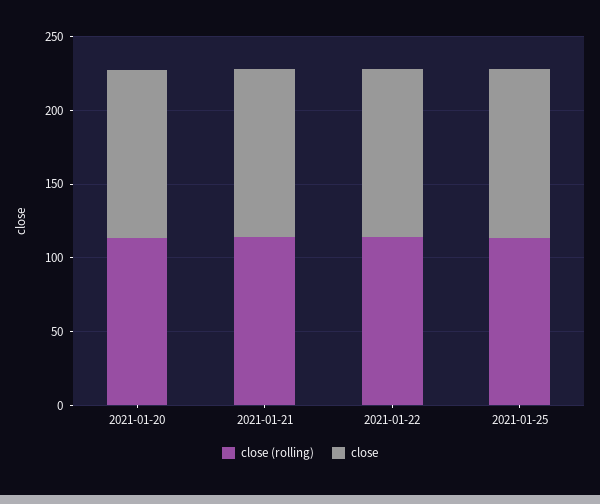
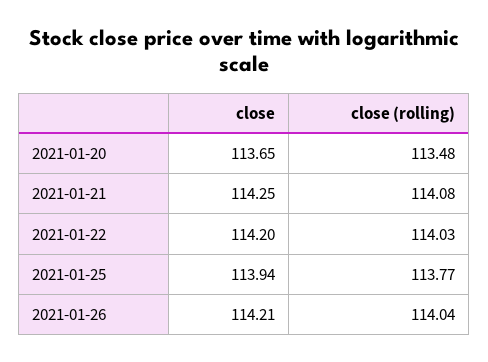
close, 2021-01-26: none -> 114.21
close (rolling), 2021-01-26: none -> 114.04

